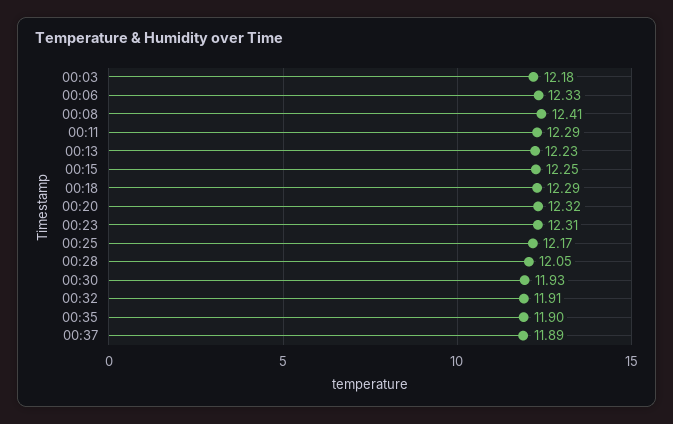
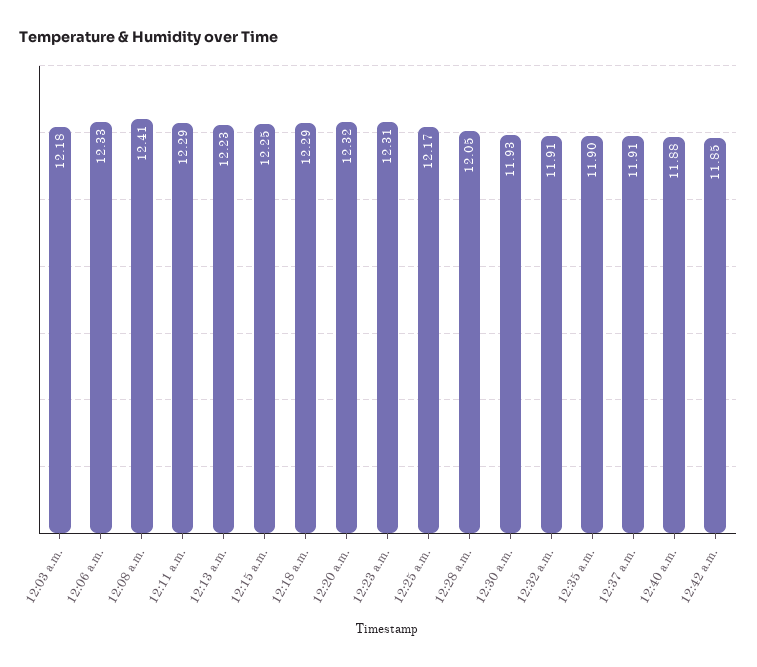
00:37: 11.89 -> 11.91
12:40 a.m.: none -> 11.88
12:42 a.m.: none -> 11.85

